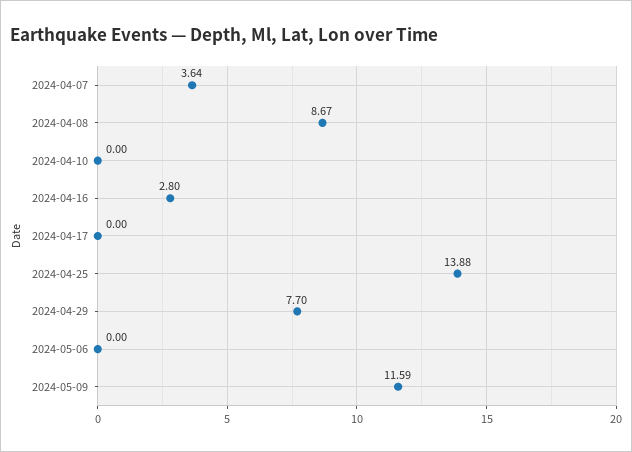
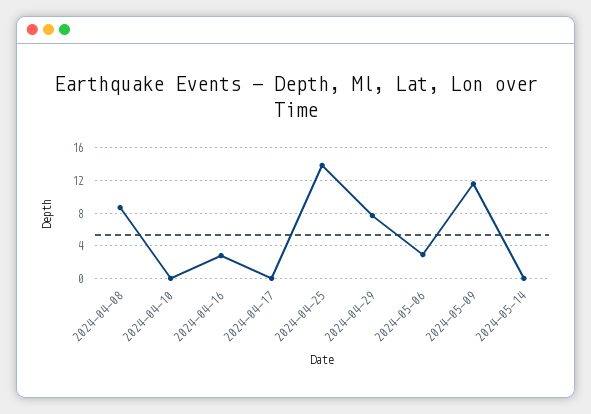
2024-04-07: 3.64 -> none
2024-05-06: 0 -> 3
2024-05-14: none -> 0

